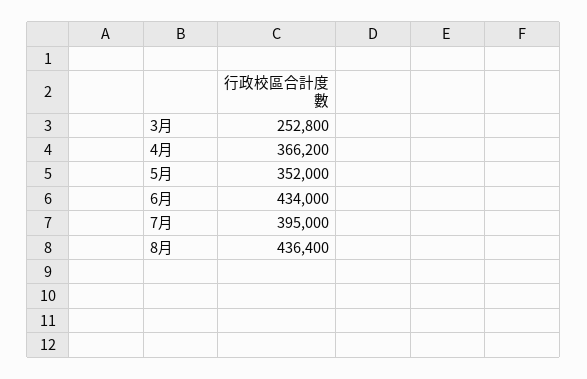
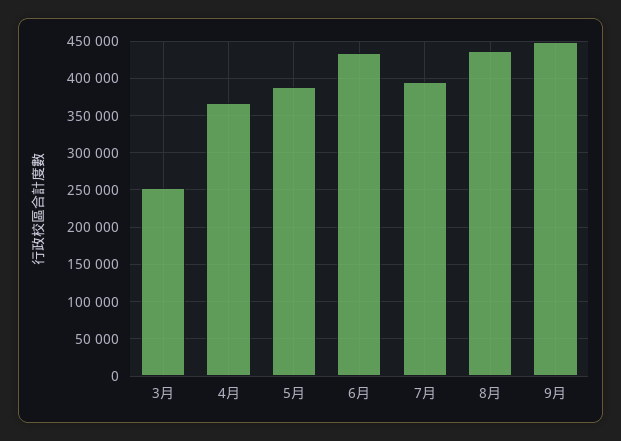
5月: 352000 -> 390000
9月: none -> 450000

